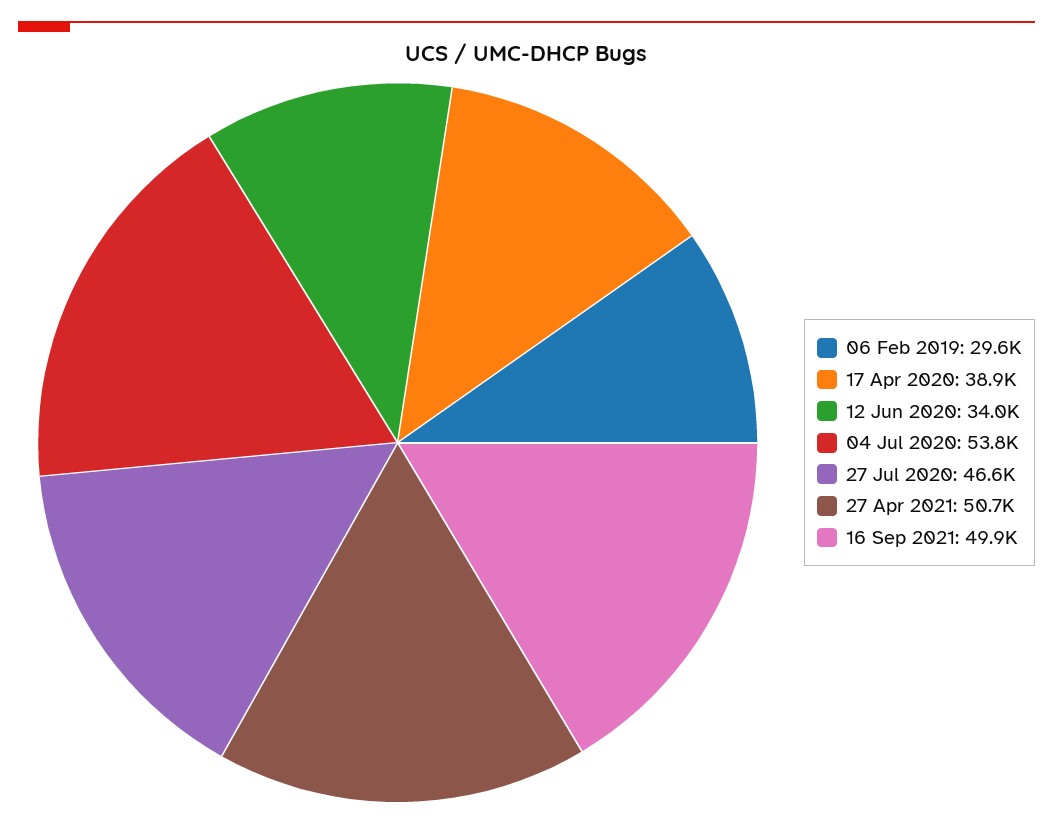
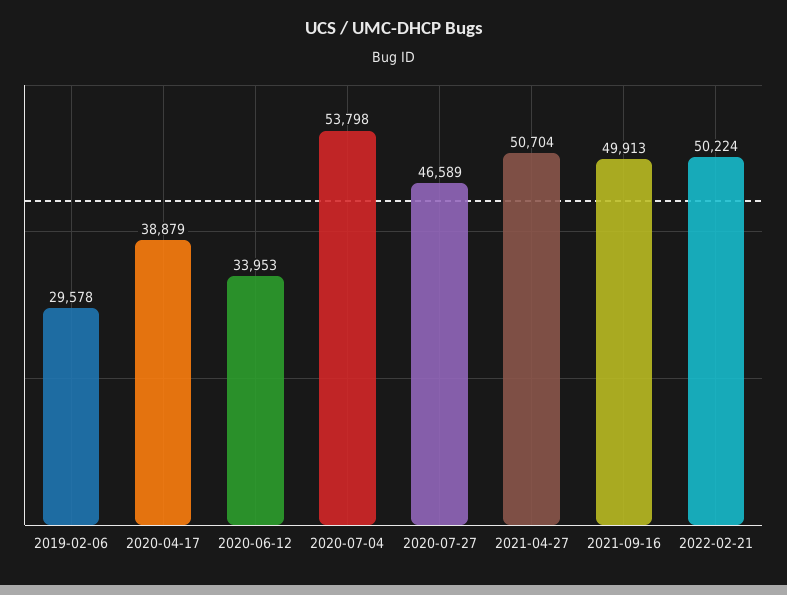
2022-02-21: none -> 50224

